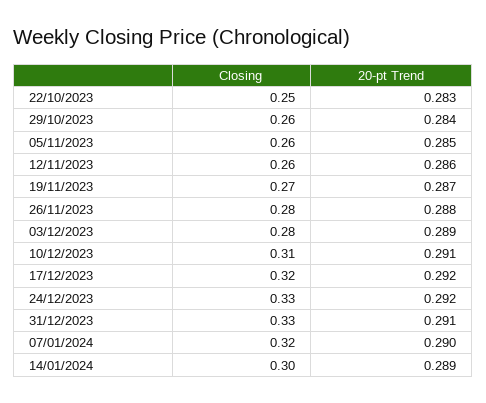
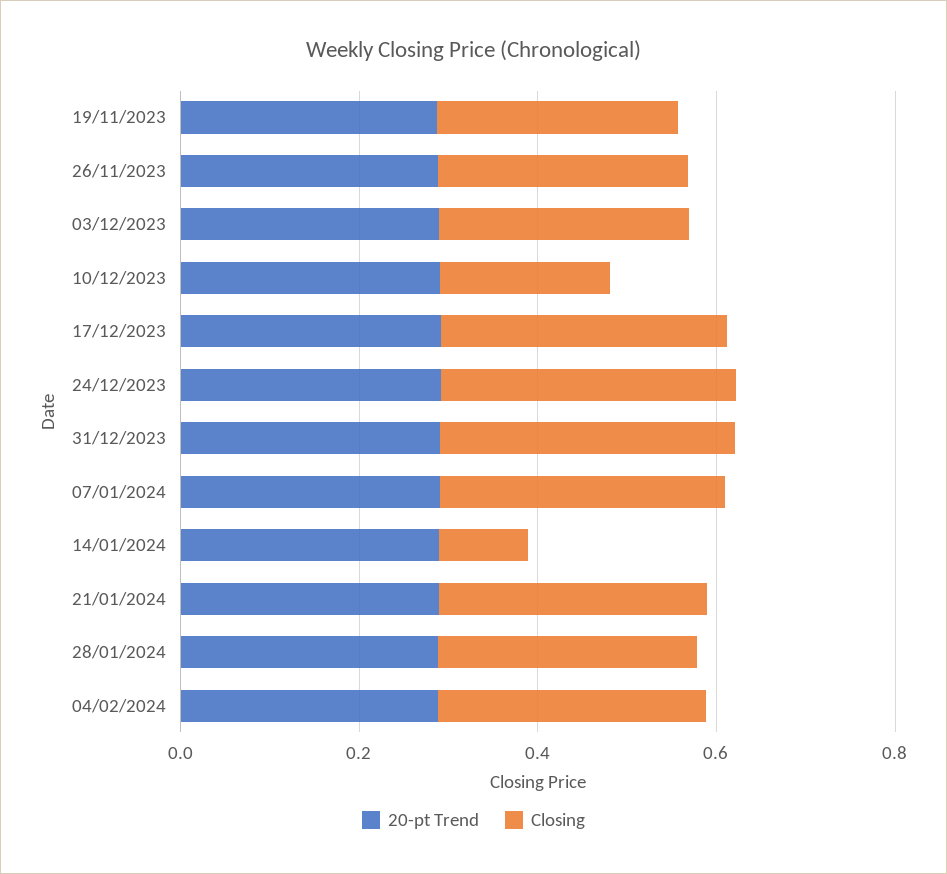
Closing, 22/10/2023: 0.25 -> none
20-pt Trend, 22/10/2023: 0.283 -> none
Closing, 29/10/2023: 0.26 -> none
20-pt Trend, 29/10/2023: 0.284 -> none
Closing, 05/11/2023: 0.26 -> none
20-pt Trend, 05/11/2023: 0.285 -> none
Closing, 12/11/2023: 0.26 -> none
20-pt Trend, 12/11/2023: 0.286 -> none
Closing, 10/12/2023: 0.31 -> 0.2
Closing, 14/01/2024: 0.3 -> 0.1
20-pt Trend, 21/01/2024: none -> 0.3
Closing, 21/01/2024: none -> 0.3
20-pt Trend, 28/01/2024: none -> 0.3
Closing, 28/01/2024: none -> 0.3
20-pt Trend, 04/02/2024: none -> 0.3
Closing, 04/02/2024: none -> 0.3

